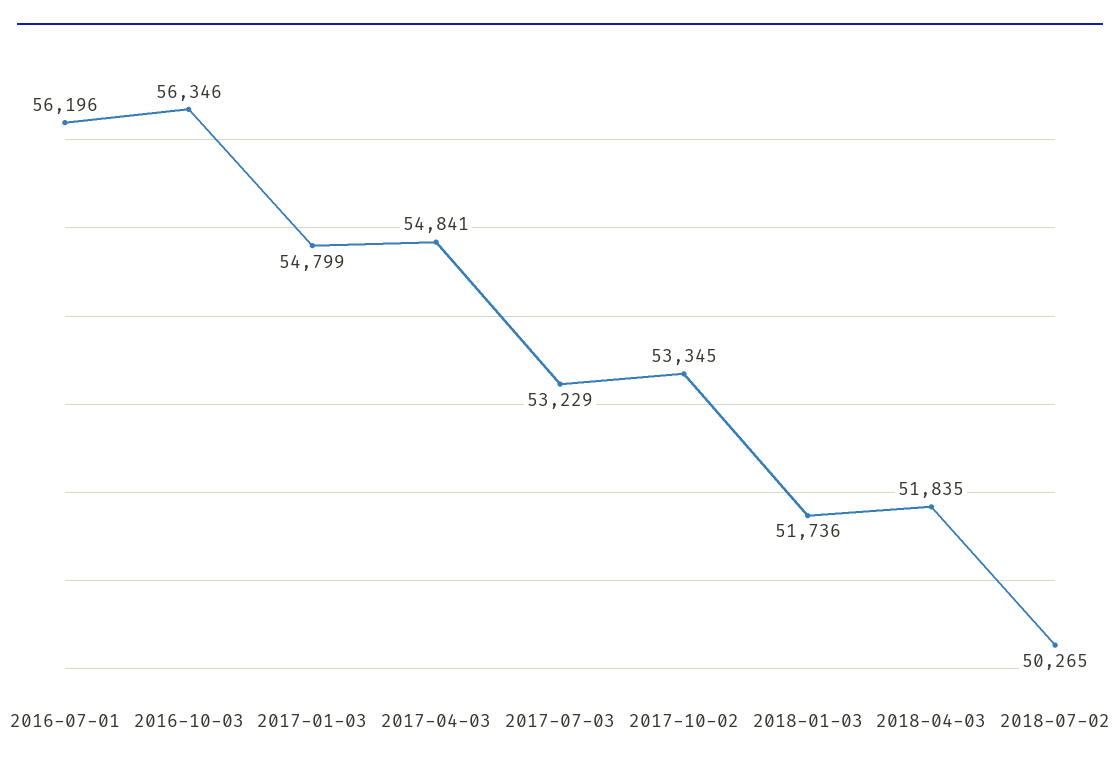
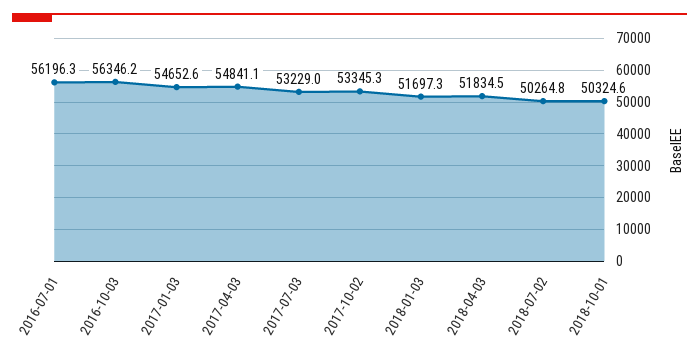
2017-01-03: 54799 -> 54652.6
2018-01-03: 51736 -> 51697.3
2018-10-01: none -> 50324.6

